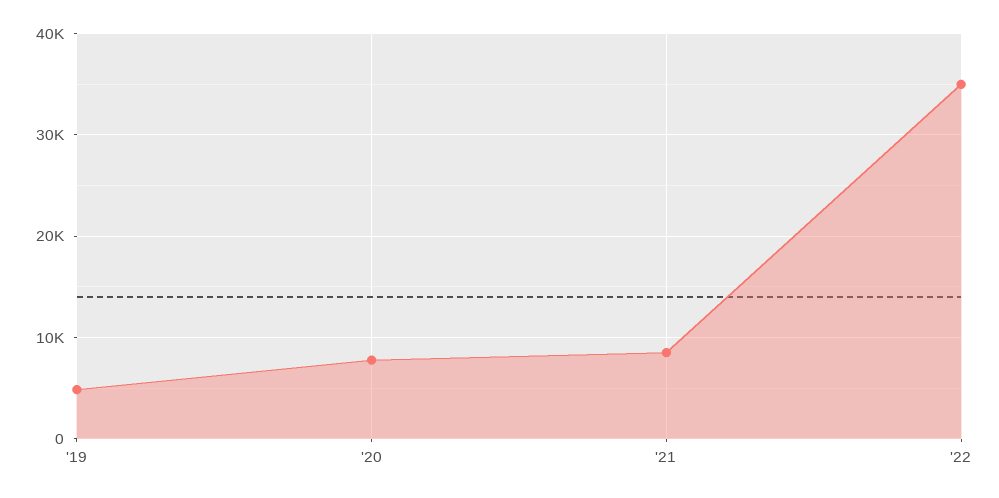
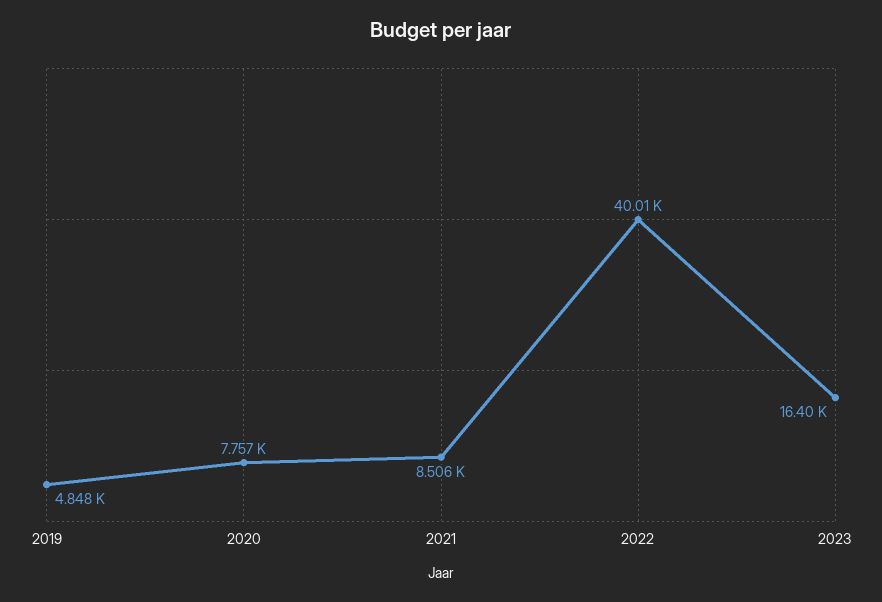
'22: 35000 -> 40010
2023: none -> 16400

